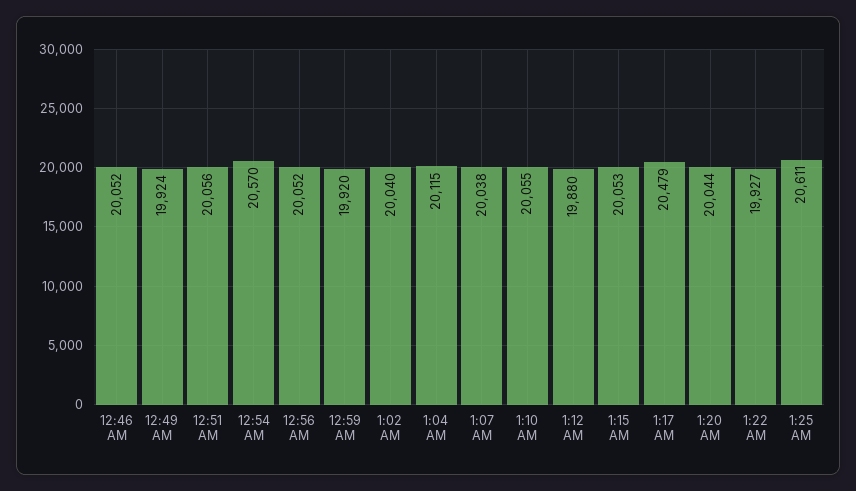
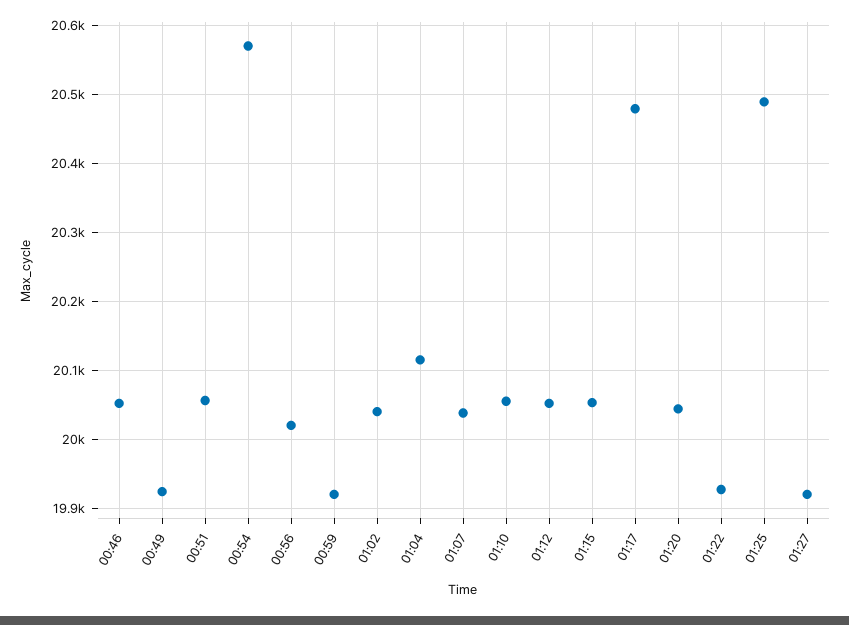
12:56 AM: 20052 -> 20020
1:12 AM: 19880 -> 20050
1:25 AM: 20611 -> 20490
01:27: none -> 19920

